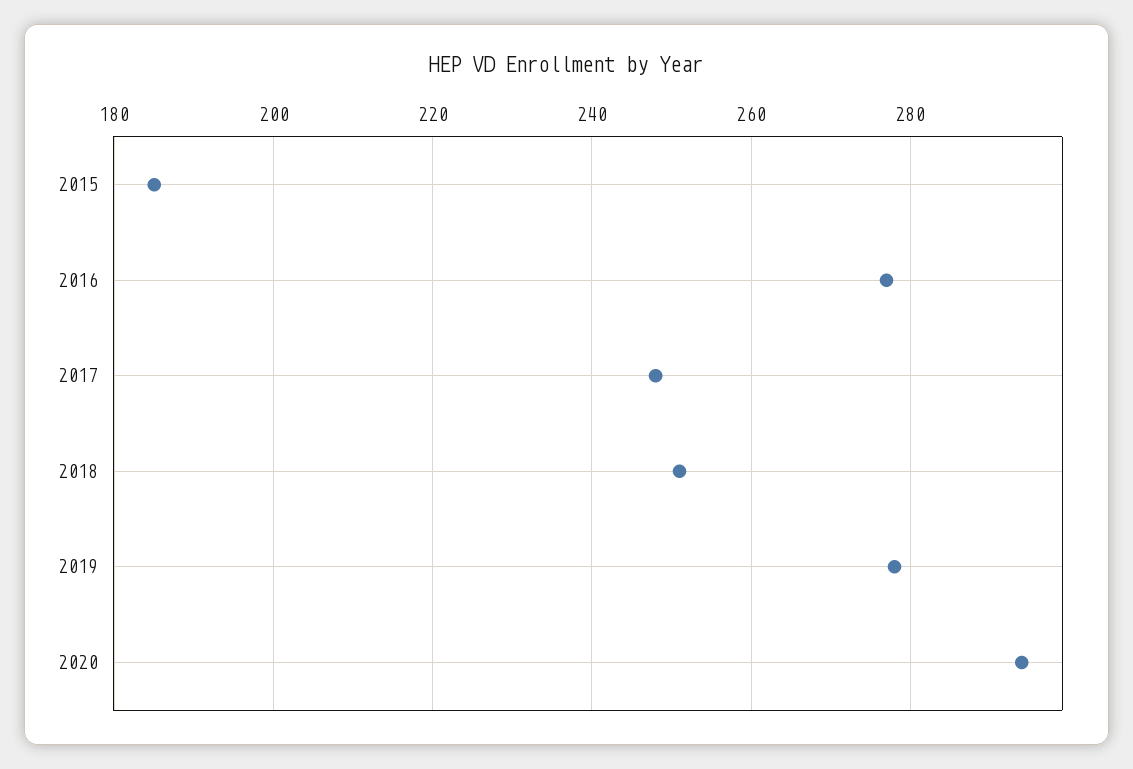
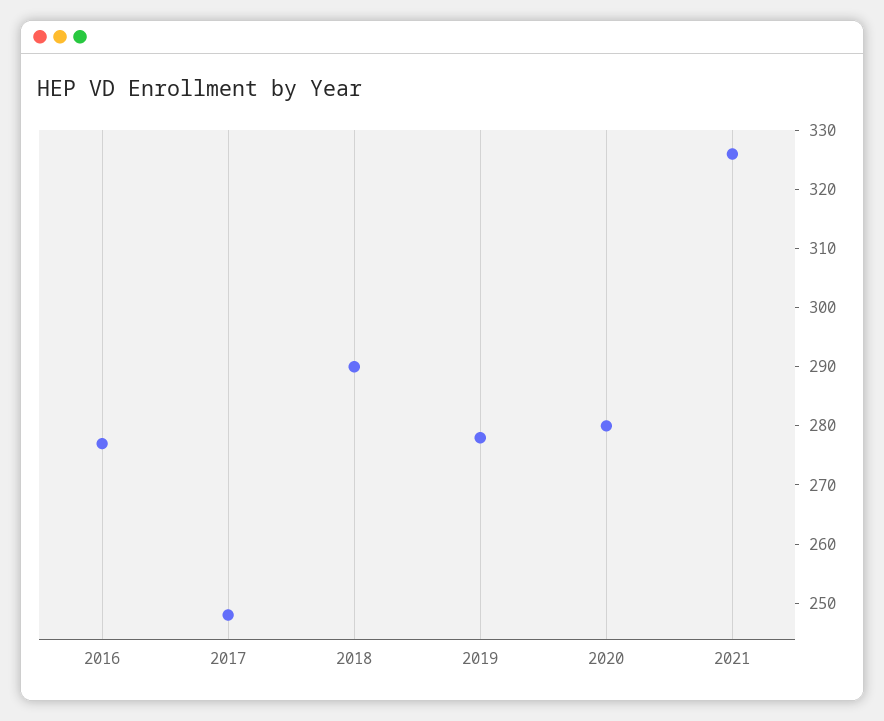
2015: 185 -> none
2018: 250 -> 290
2020: 295 -> 280
2021: none -> 325

